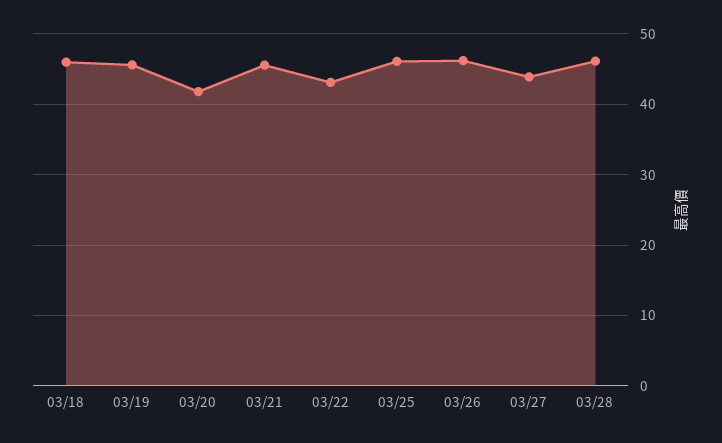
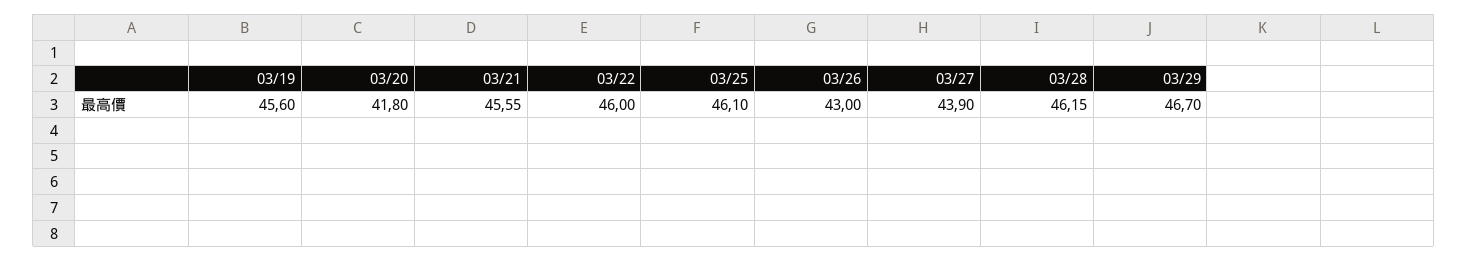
03/18: 46 -> none
03/22: 43 -> 46
03/26: 46 -> 43
03/29: none -> 46.7

